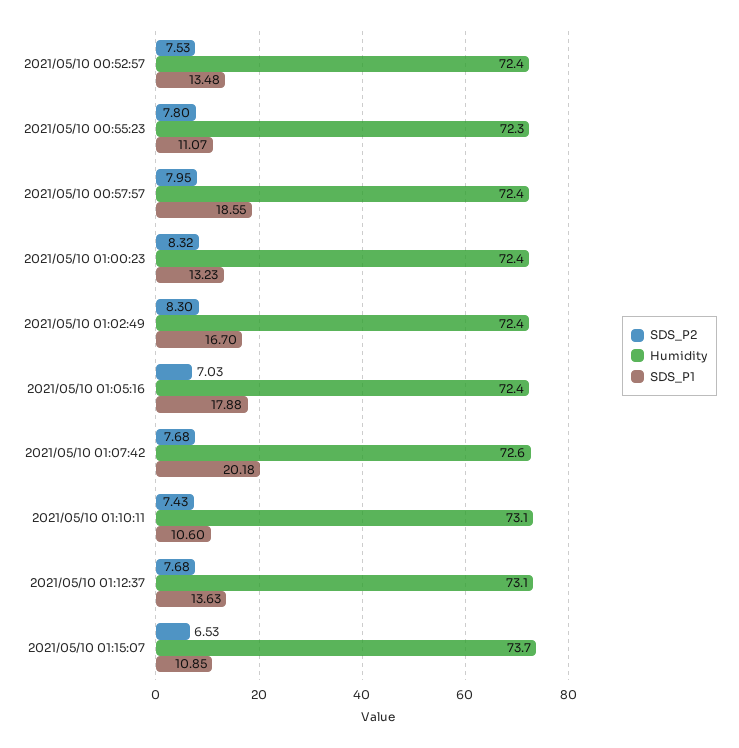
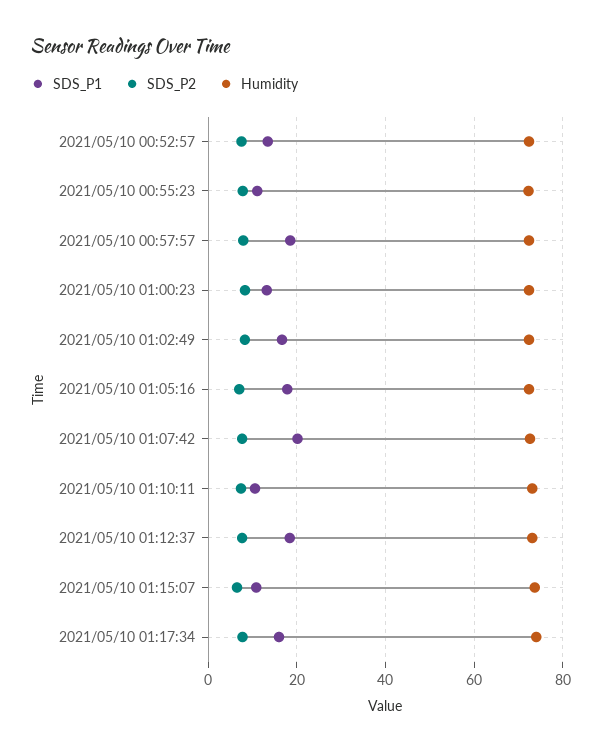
SDS_P1, 2021/05/10 01:12:37: 13.63 -> 18
SDS_P1, 2021/05/10 01:17:34: none -> 16
SDS_P2, 2021/05/10 01:17:34: none -> 8
Humidity, 2021/05/10 01:17:34: none -> 74

